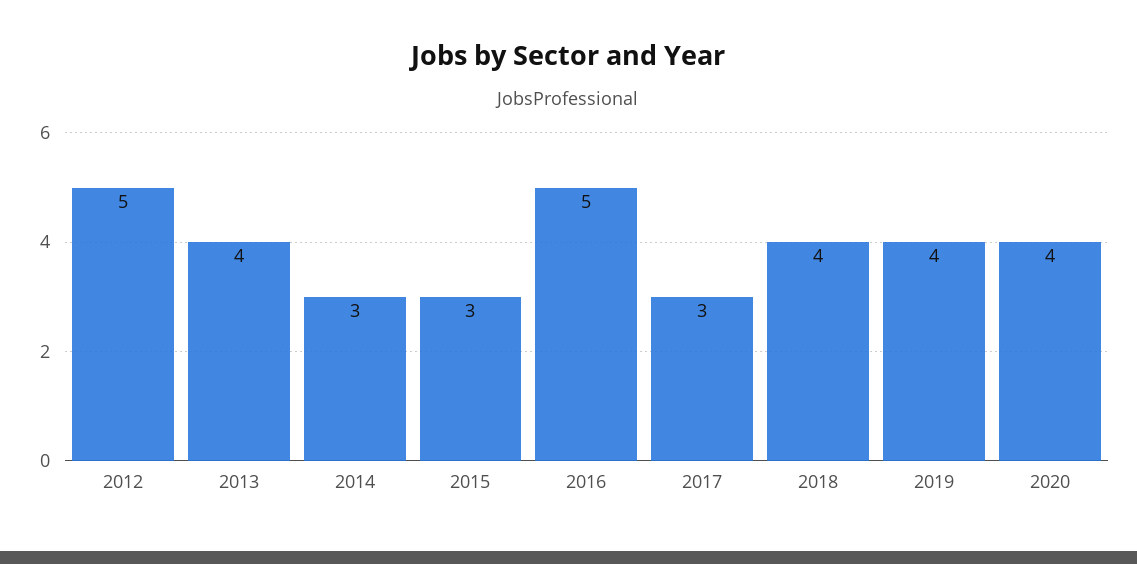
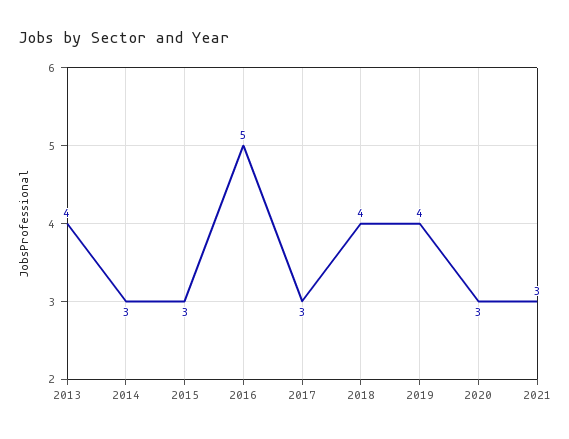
2012: 5 -> none
2020: 4 -> 3
2021: none -> 3

